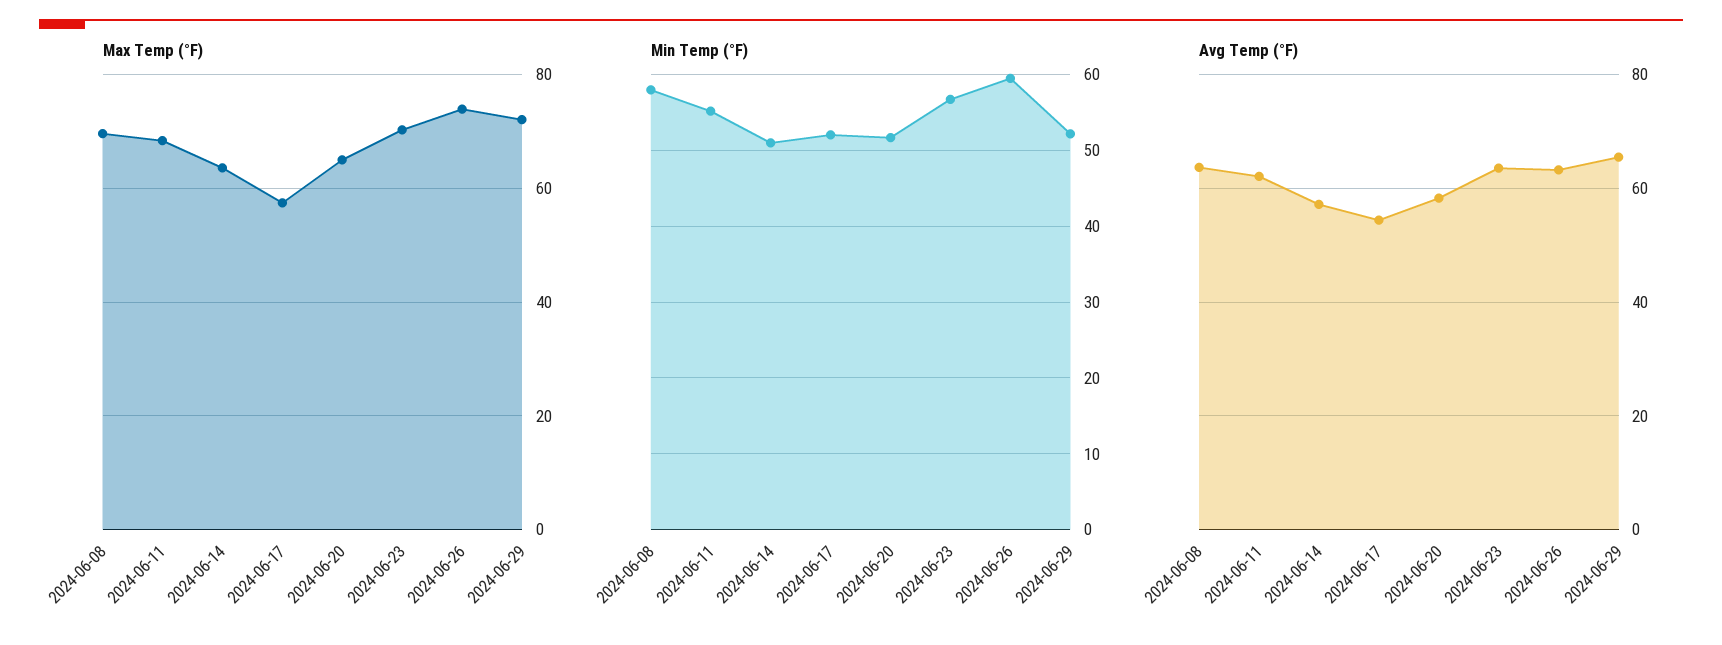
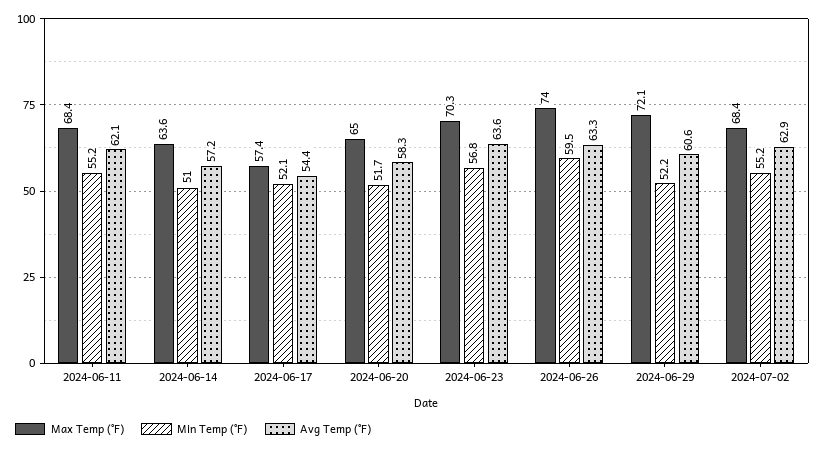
Max Temp (°F), 2024-06-08: 70 -> none
Min Temp (°F), 2024-06-08: 58 -> none
Avg Temp (°F), 2024-06-08: 64 -> none
Avg Temp (°F), 2024-06-29: 66 -> 60.6
Max Temp (°F), 2024-07-02: none -> 68.4
Min Temp (°F), 2024-07-02: none -> 55.2
Avg Temp (°F), 2024-07-02: none -> 62.9

